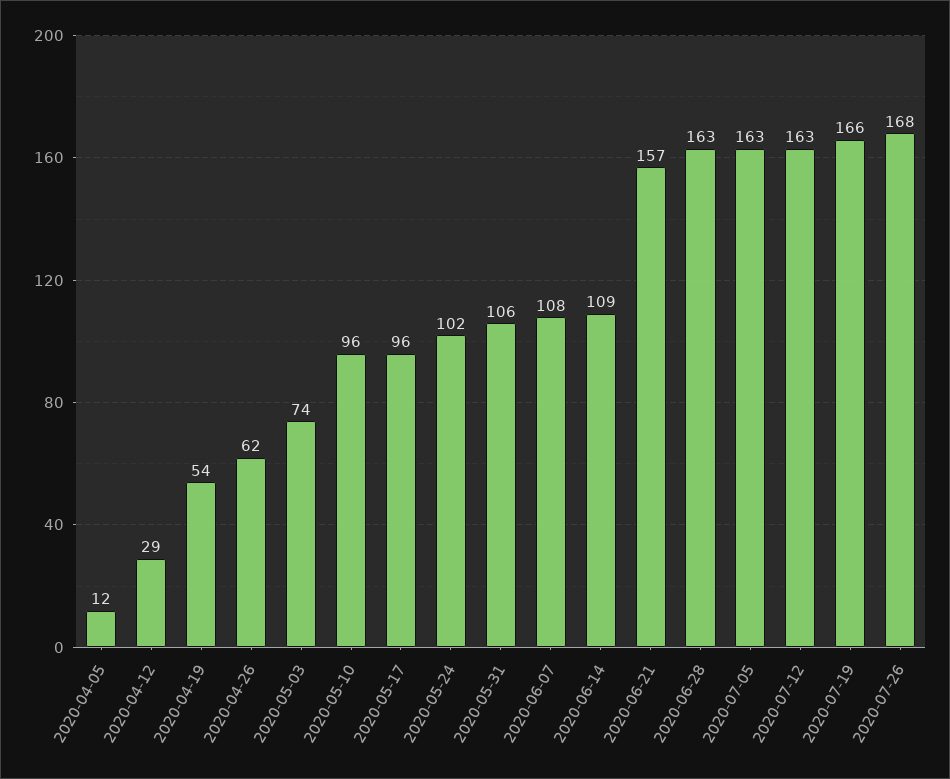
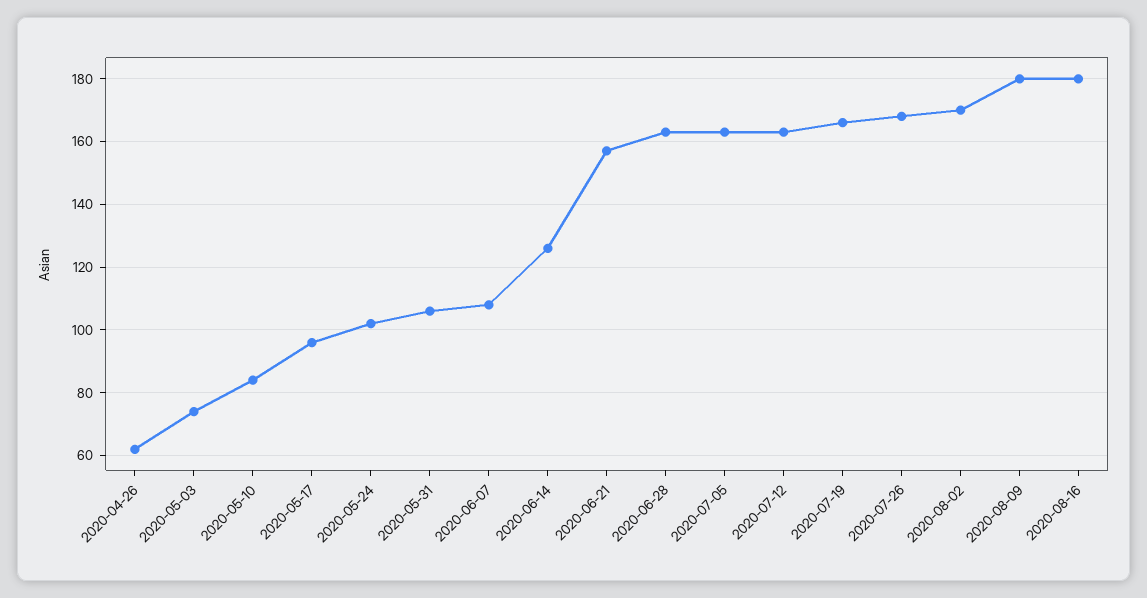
2020-04-05: 12 -> none
2020-04-12: 29 -> none
2020-04-19: 54 -> none
2020-05-10: 96 -> 85
2020-06-14: 109 -> 125
2020-08-02: none -> 170
2020-08-09: none -> 180
2020-08-16: none -> 180

